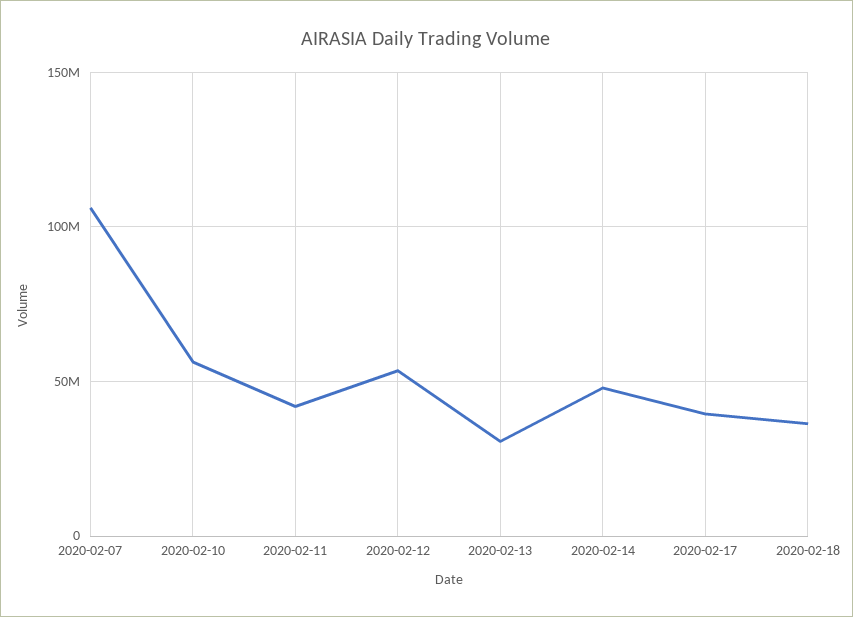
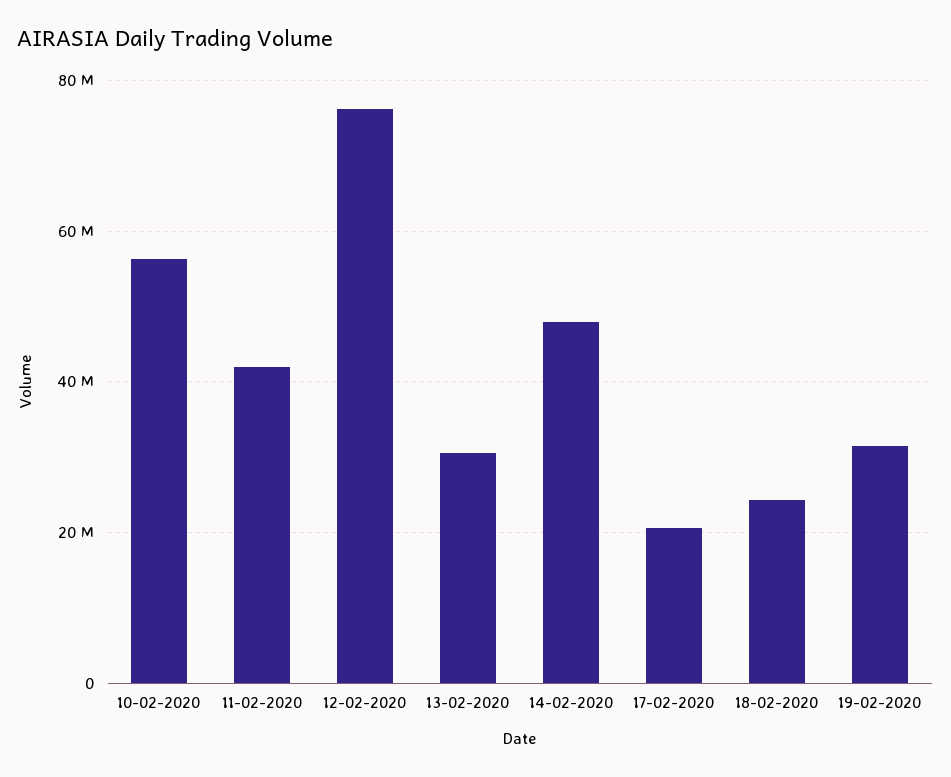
2020-02-07: 105000000 -> none
2020-02-12: 55000000 -> 76000000
2020-02-17: 40000000 -> 20000000
2020-02-18: 35000000 -> 24000000
19-02-2020: none -> 32000000

